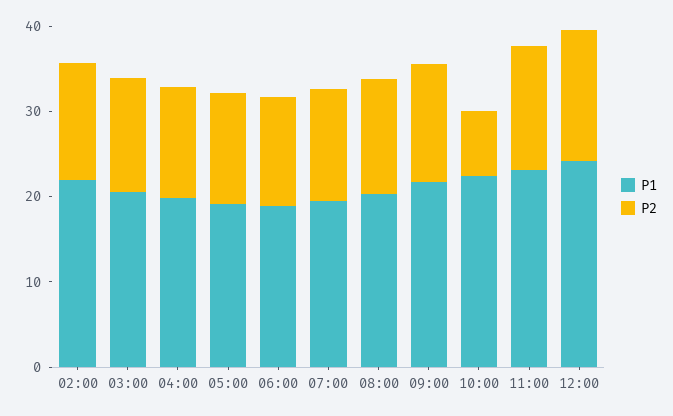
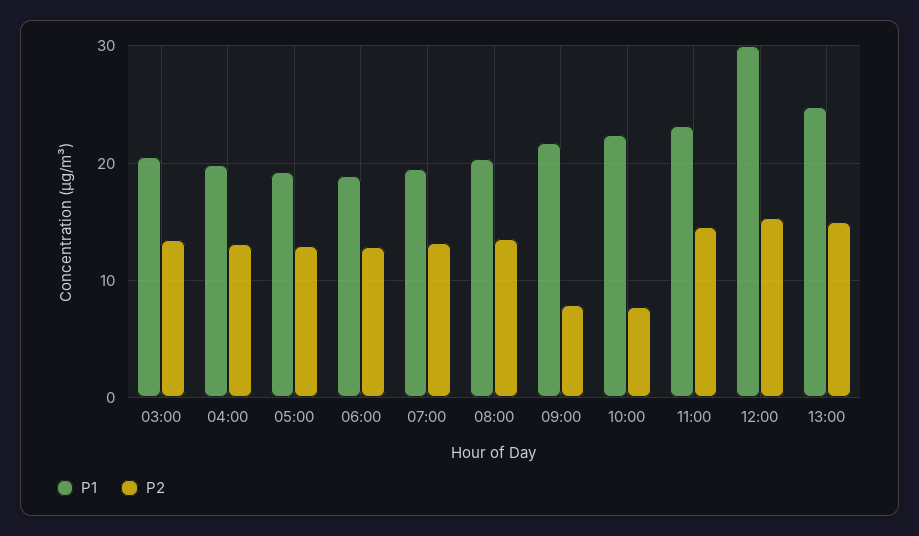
P1, 02:00: 22 -> none
P2, 02:00: 14 -> none
P2, 09:00: 14 -> 8
P1, 12:00: 24 -> 30
P1, 13:00: none -> 25
P2, 13:00: none -> 15

